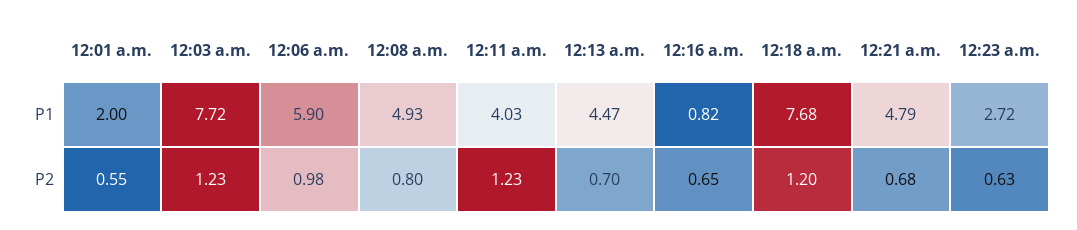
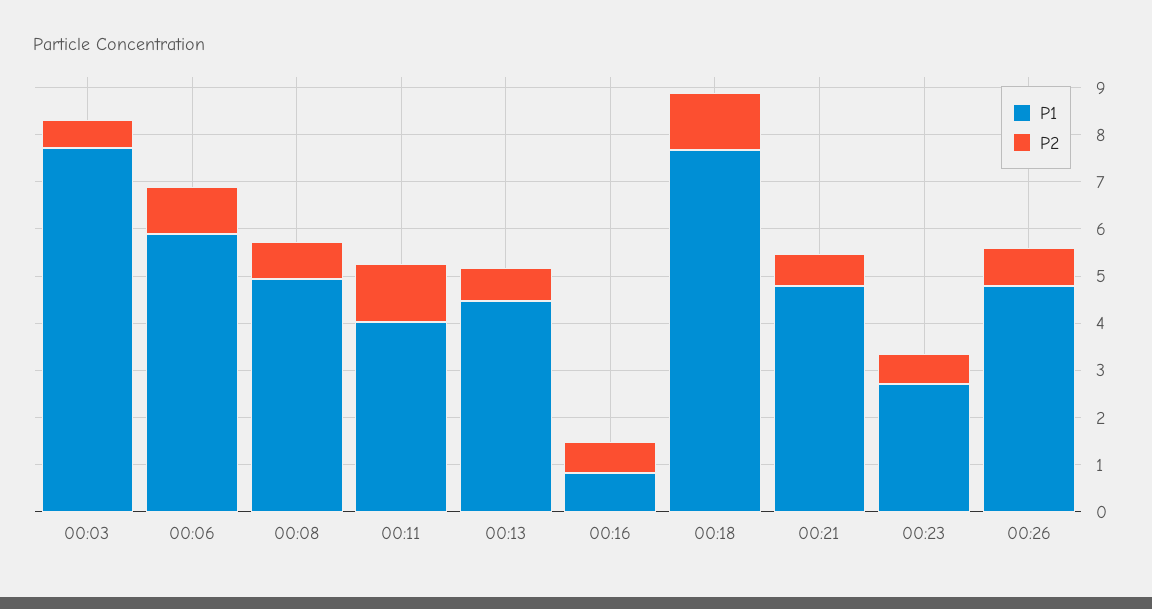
P1, 12:01 a.m.: 2 -> none
P2, 12:01 a.m.: 0.55 -> none
P2, 12:03 a.m.: 1.23 -> 0.6
P1, 00:26: none -> 4.8
P2, 00:26: none -> 0.8

